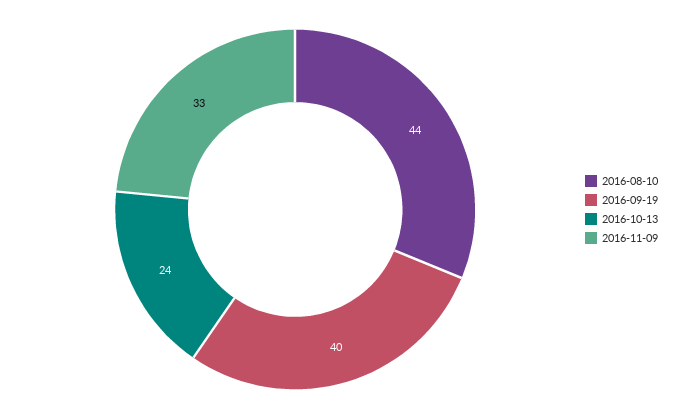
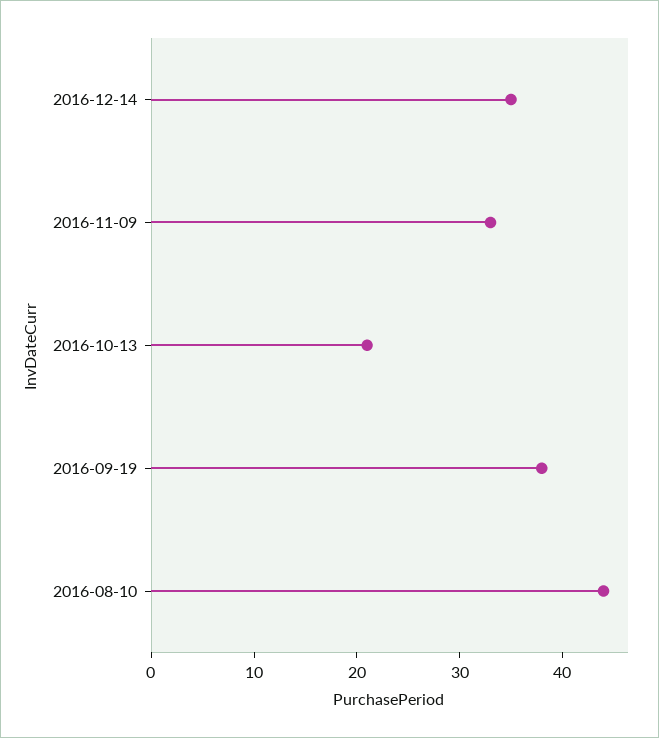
2016-09-19: 40 -> 38
2016-10-13: 24 -> 21
2016-12-14: none -> 35

